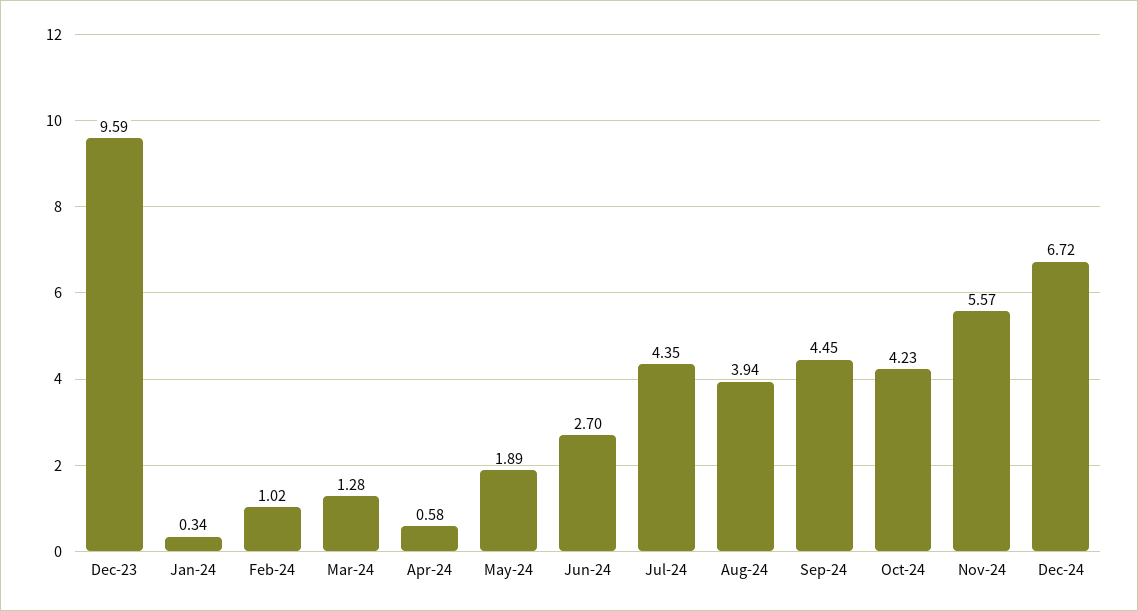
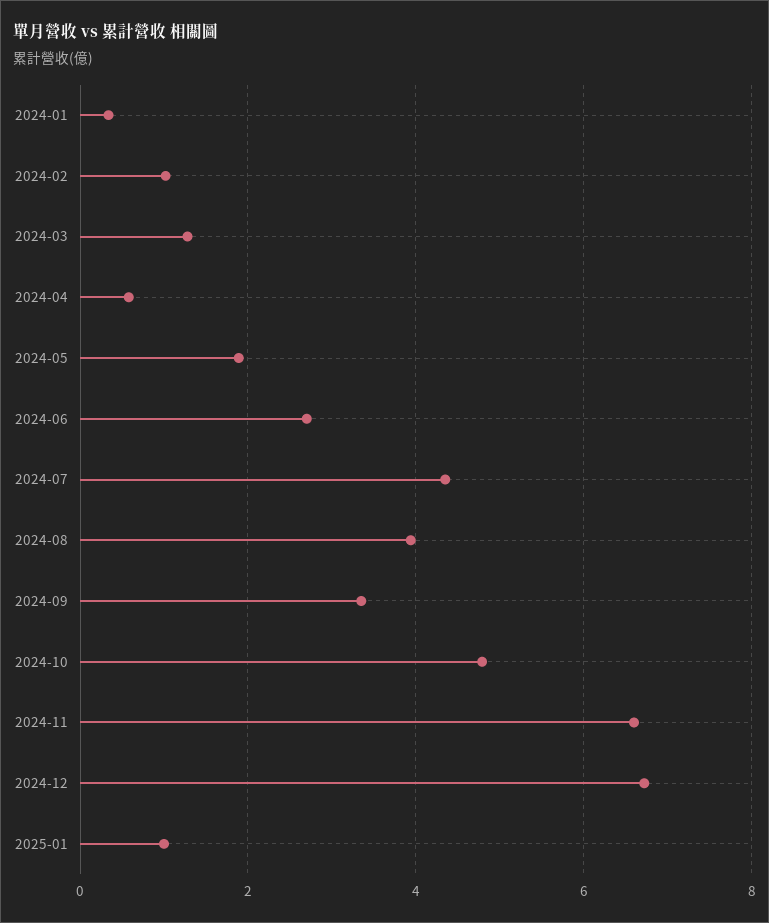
Dec-23: 9.59 -> none
Sep-24: 4.45 -> 3.4
Oct-24: 4.23 -> 4.8
Nov-24: 5.57 -> 6.6
2025-01: none -> 1

